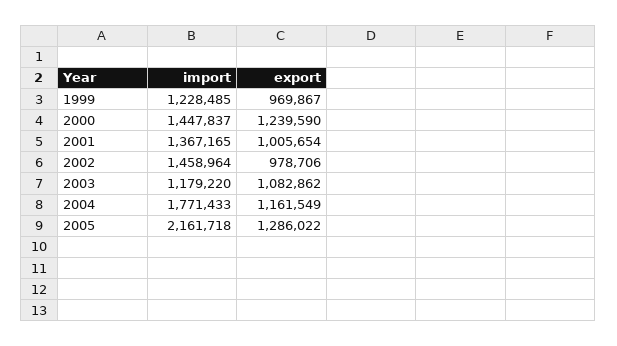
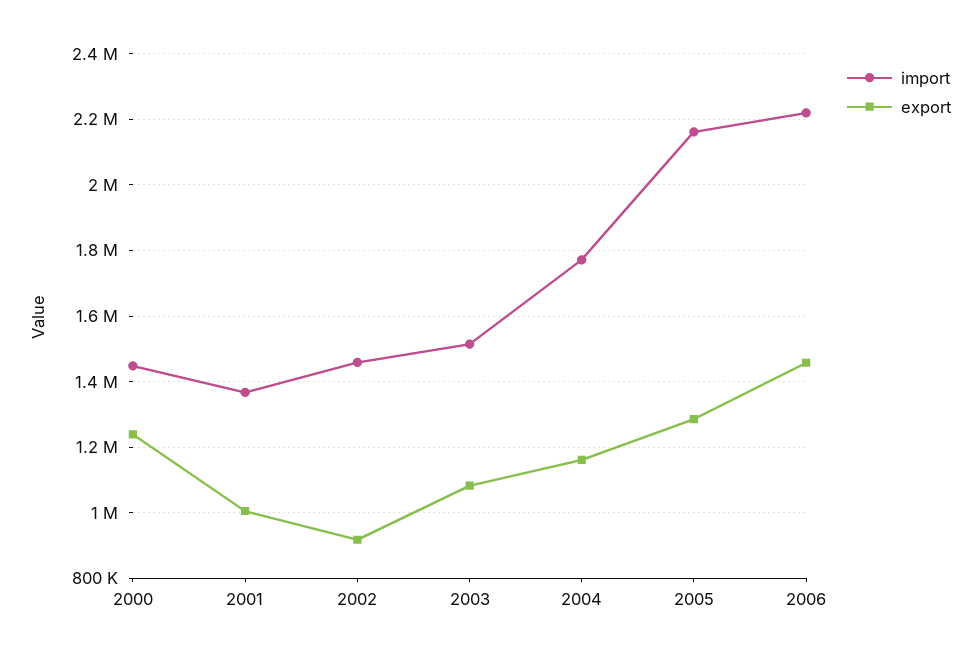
import, 1999: 1228485 -> none
export, 1999: 969867 -> none
export, 2002: 978706 -> 920000
import, 2003: 1179220 -> 1520000
import, 2006: none -> 2220000
export, 2006: none -> 1460000

